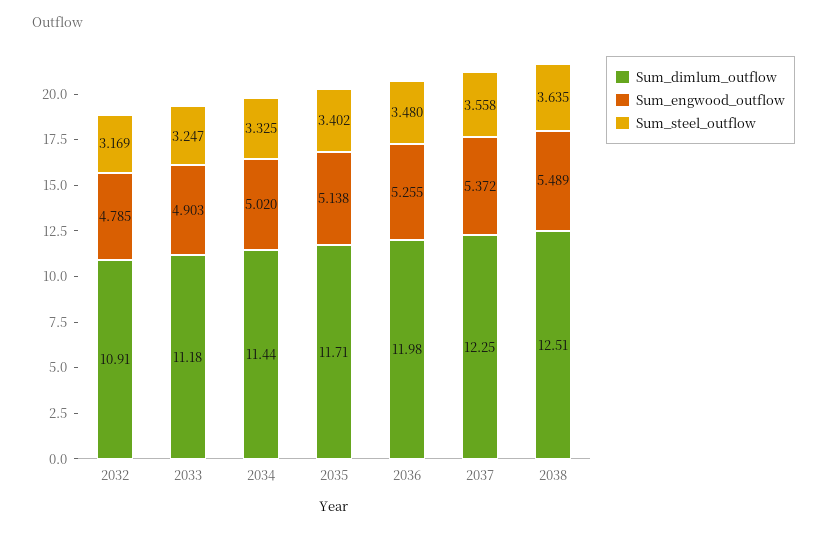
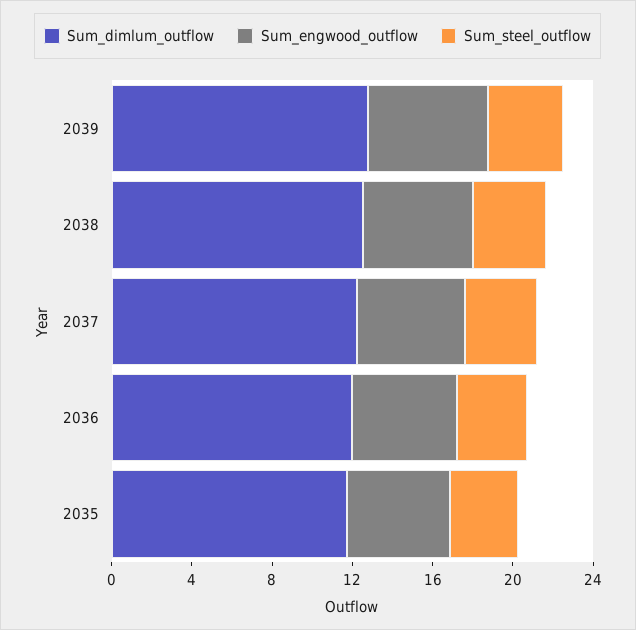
Sum_dimlum_outflow, 2032: 10.91 -> none
Sum_engwood_outflow, 2032: 4.785 -> none
Sum_steel_outflow, 2032: 3.169 -> none
Sum_dimlum_outflow, 2033: 11.18 -> none
Sum_engwood_outflow, 2033: 4.903 -> none
Sum_steel_outflow, 2033: 3.247 -> none
Sum_dimlum_outflow, 2034: 11.44 -> none
Sum_engwood_outflow, 2034: 5.02 -> none
Sum_steel_outflow, 2034: 3.325 -> none
Sum_dimlum_outflow, 2039: none -> 13
Sum_engwood_outflow, 2039: none -> 6
Sum_steel_outflow, 2039: none -> 4

